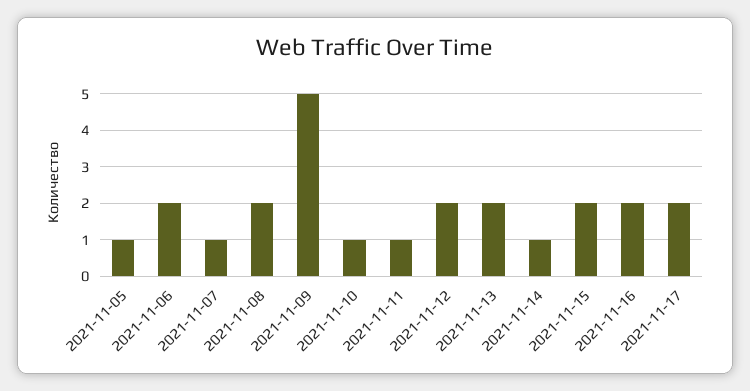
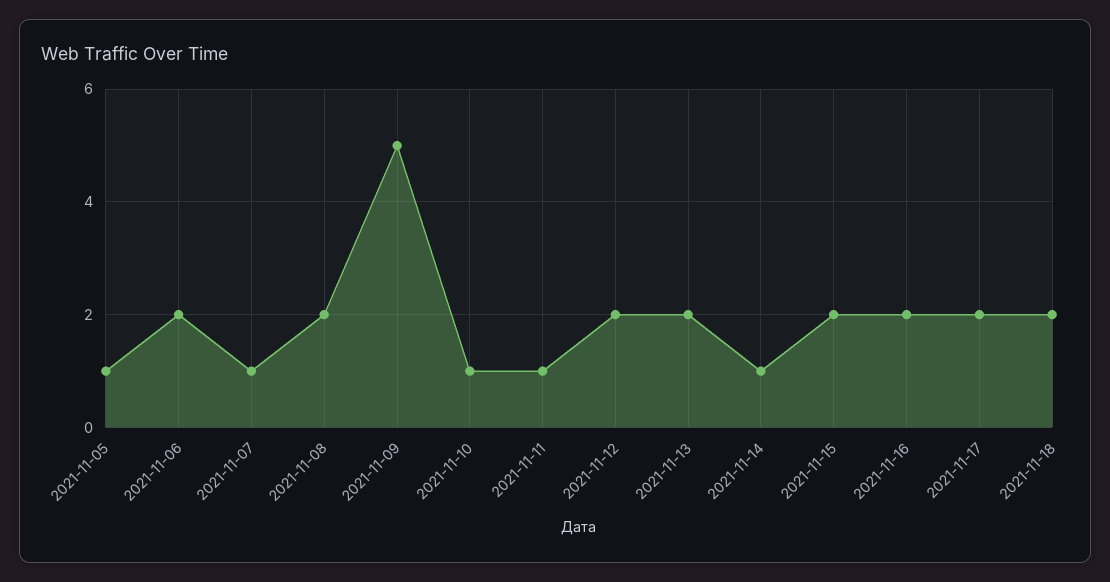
2021-11-18: none -> 2

